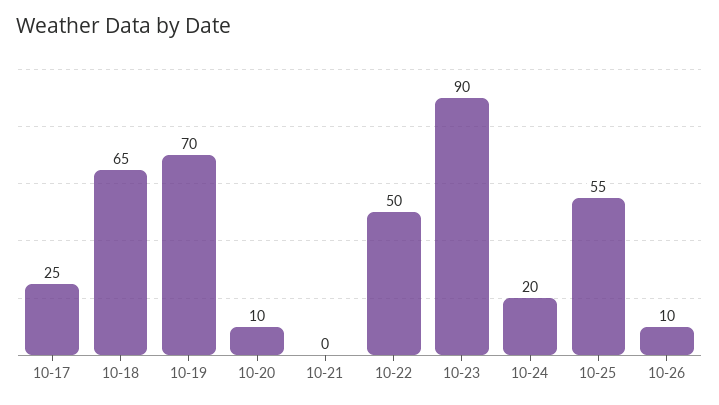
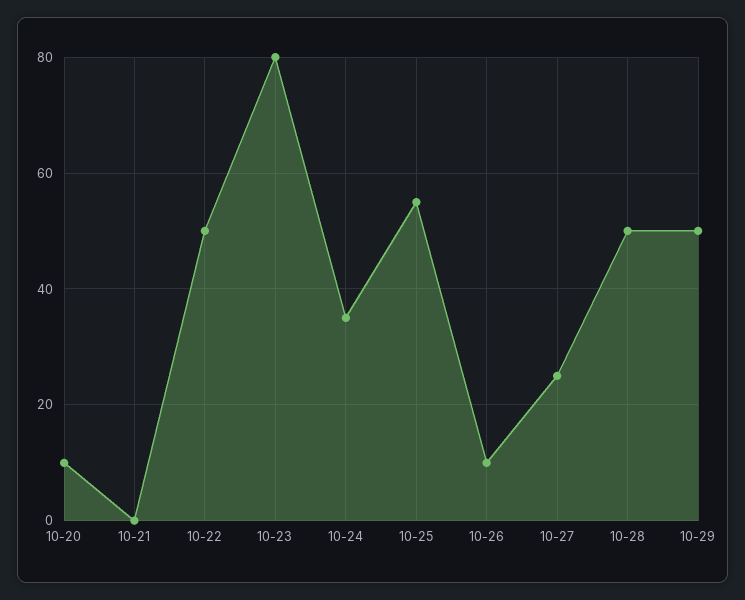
10-17: 25 -> none
10-18: 65 -> none
10-19: 70 -> none
10-23: 90 -> 80
10-24: 20 -> 35
10-27: none -> 25
10-28: none -> 50
10-29: none -> 50

